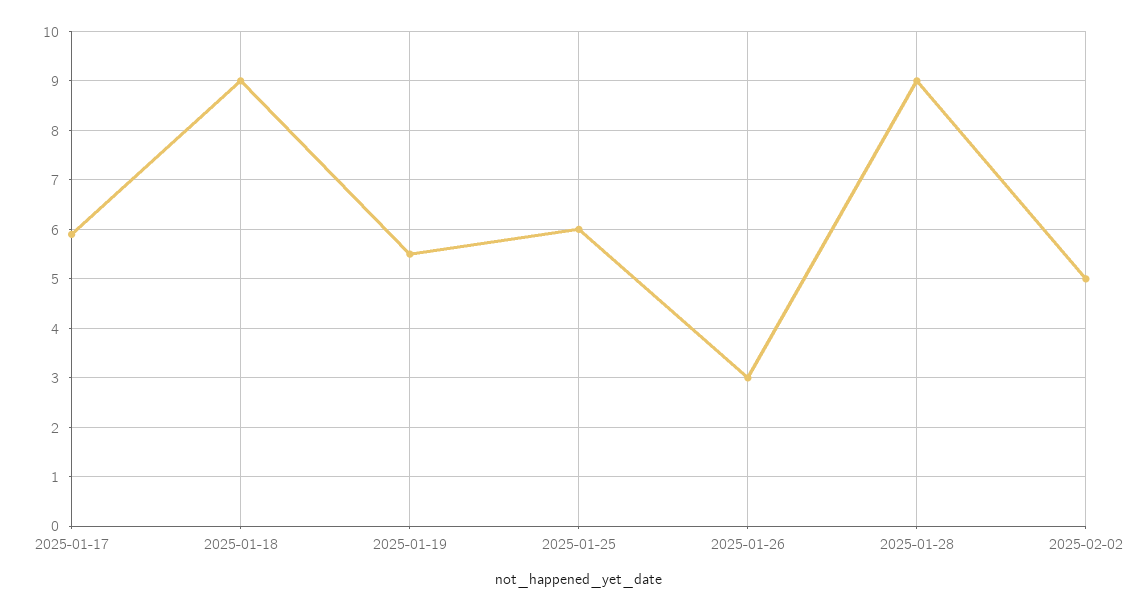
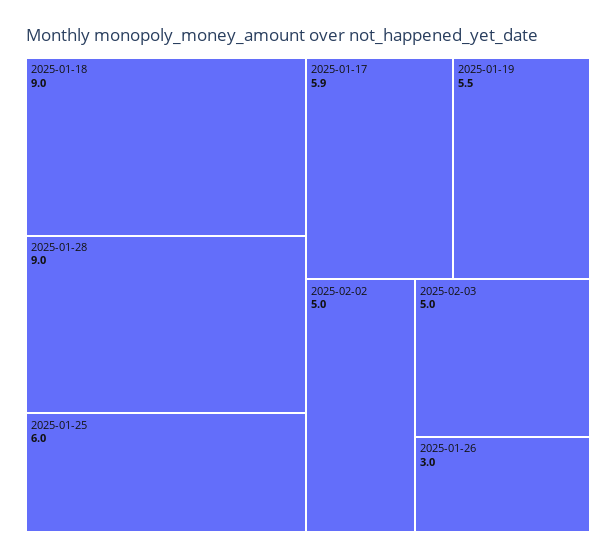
2025-02-03: none -> 5

